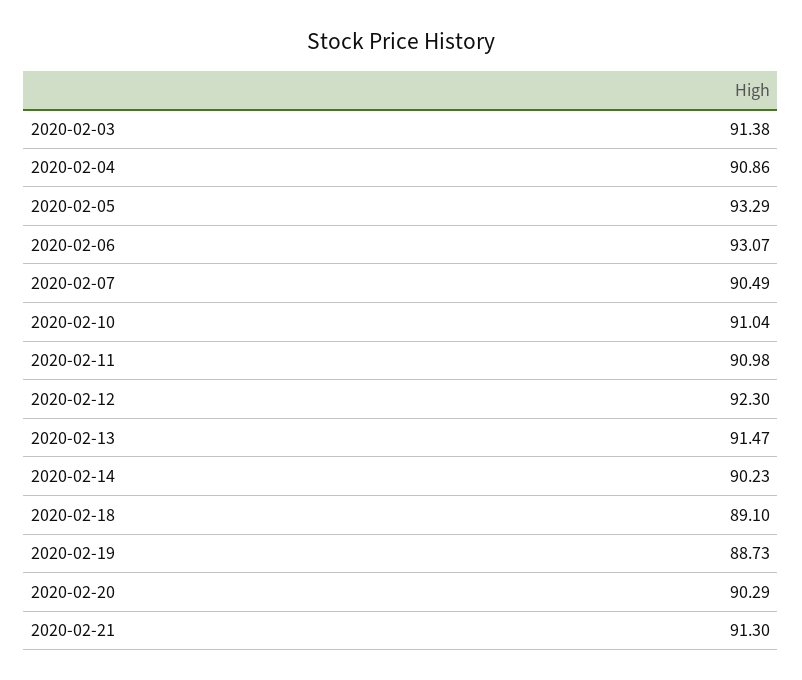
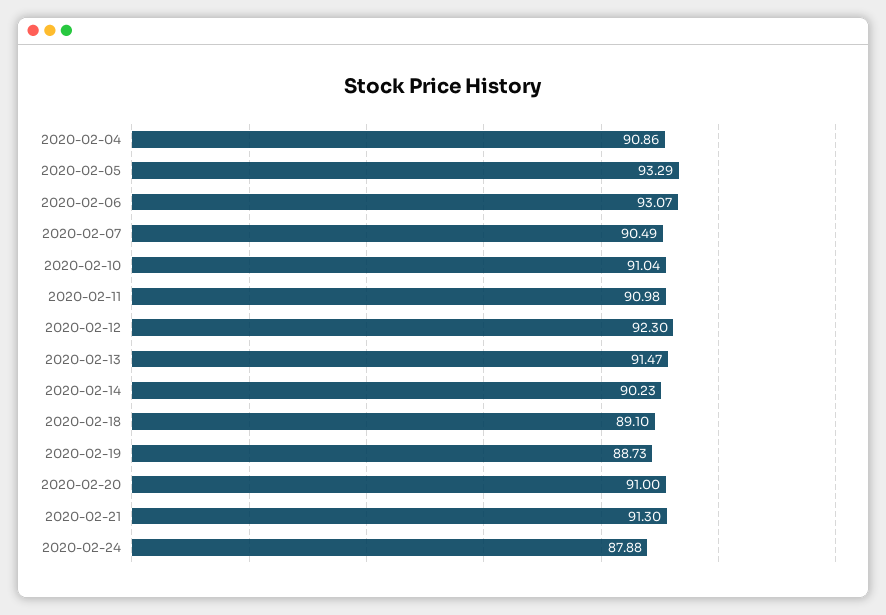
2020-02-03: 91.38 -> none
2020-02-20: 90.29 -> 91
2020-02-24: none -> 87.88

